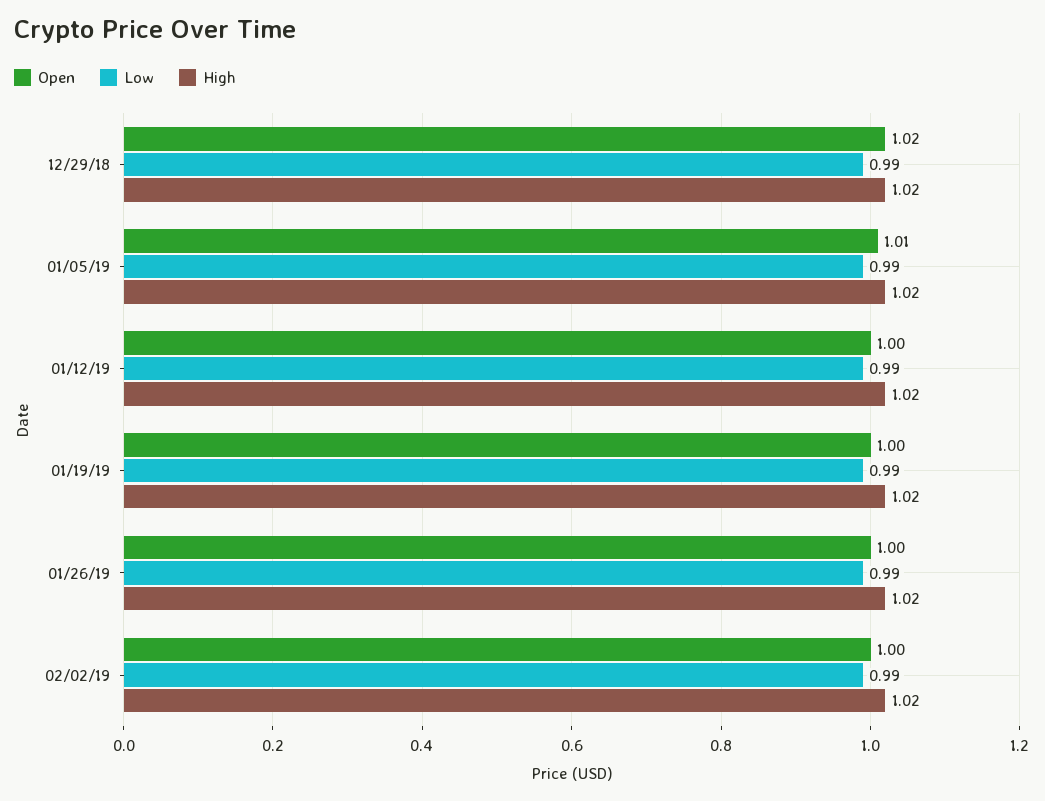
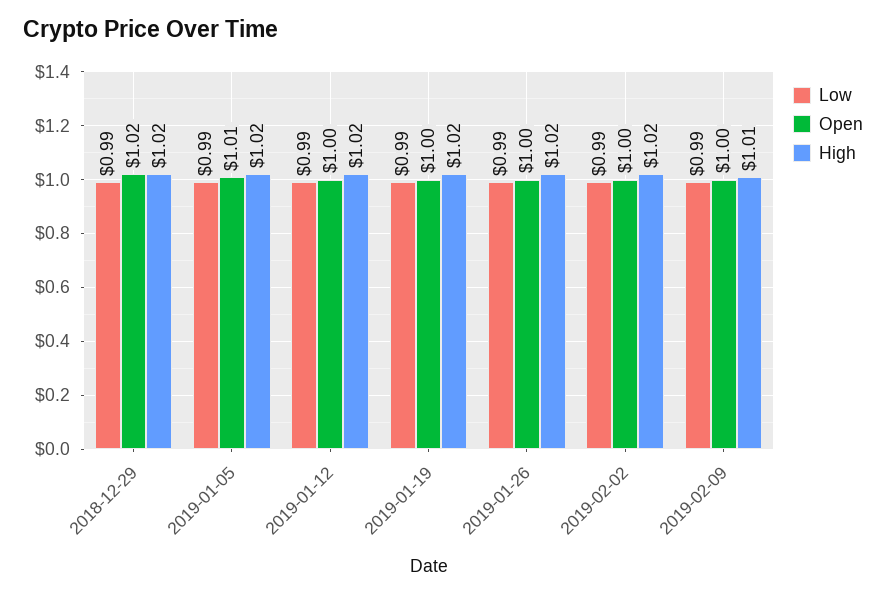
Low, 2019-02-09: none -> 0.99
Open, 2019-02-09: none -> 1
High, 2019-02-09: none -> 1.01

